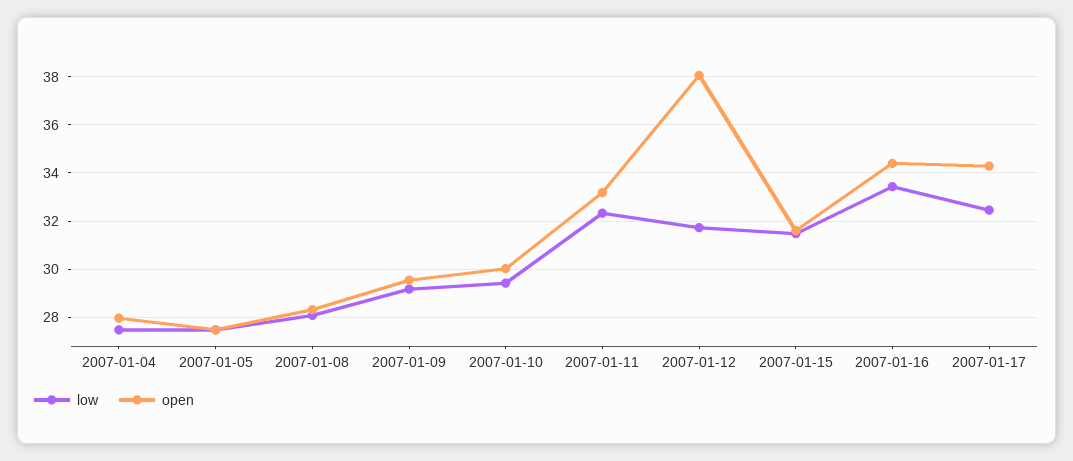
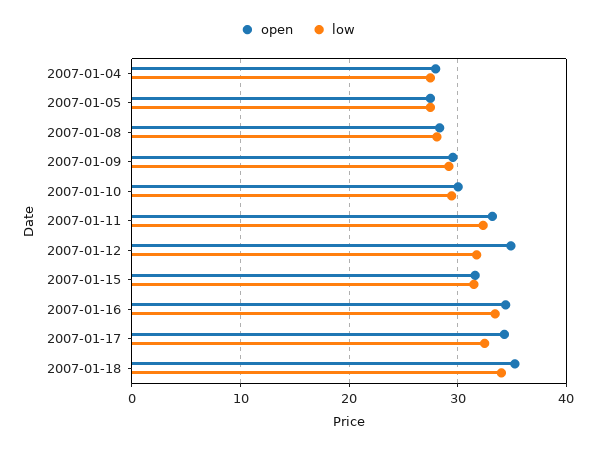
open, 2007-01-12: 38 -> 35
open, 2007-01-18: none -> 35
low, 2007-01-18: none -> 34

